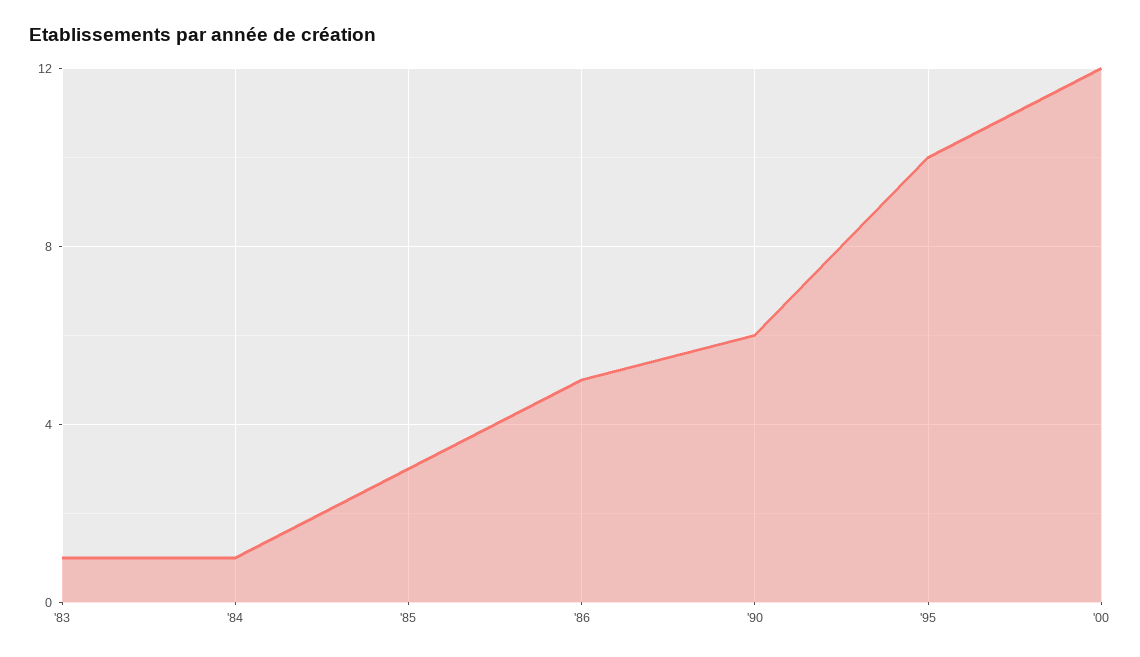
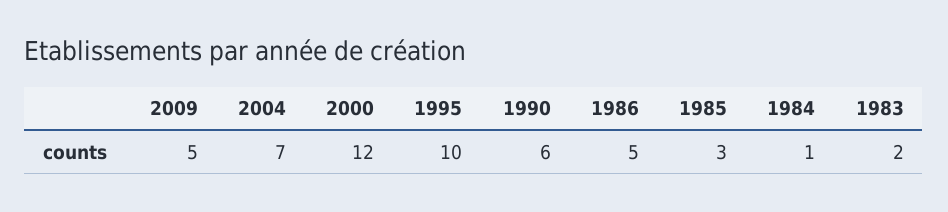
'83: 1 -> 2
2009: none -> 5
2004: none -> 7

